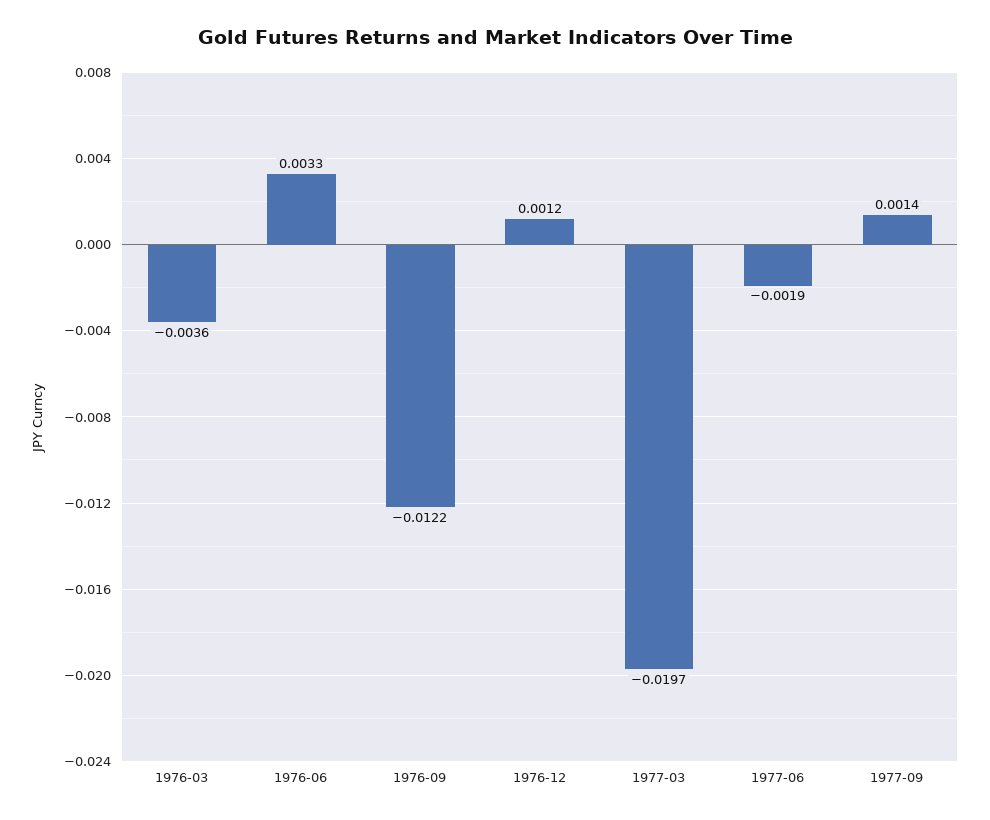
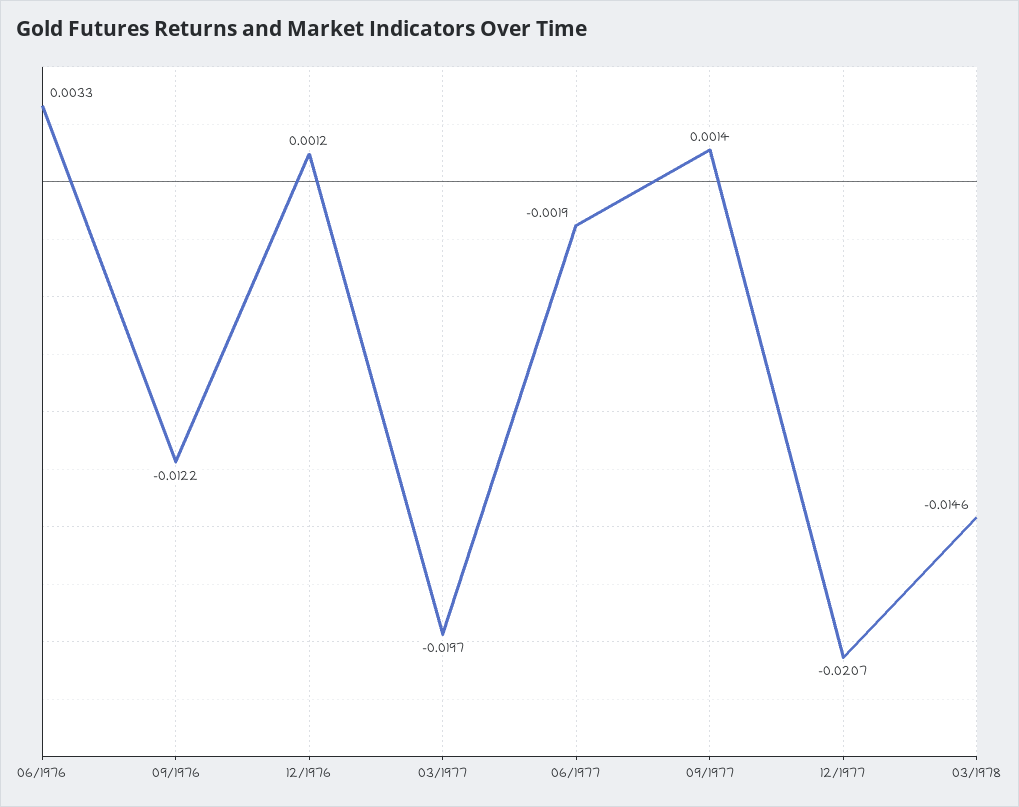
1976-03: -0.0036 -> none
12/1977: none -> -0.0207
03/1978: none -> -0.0146

